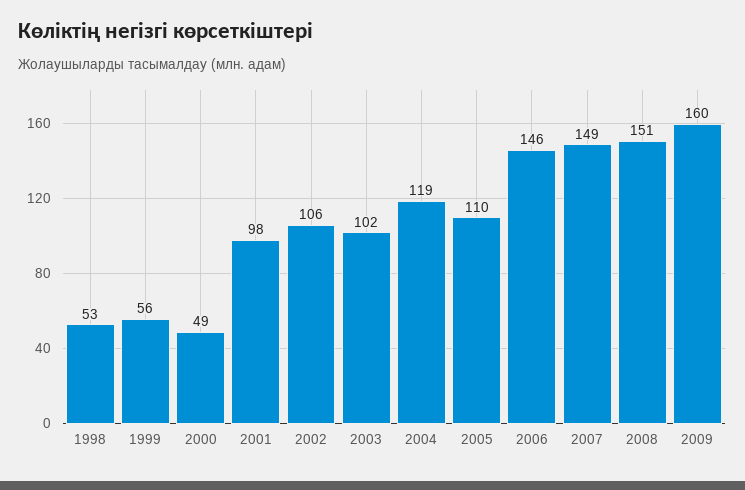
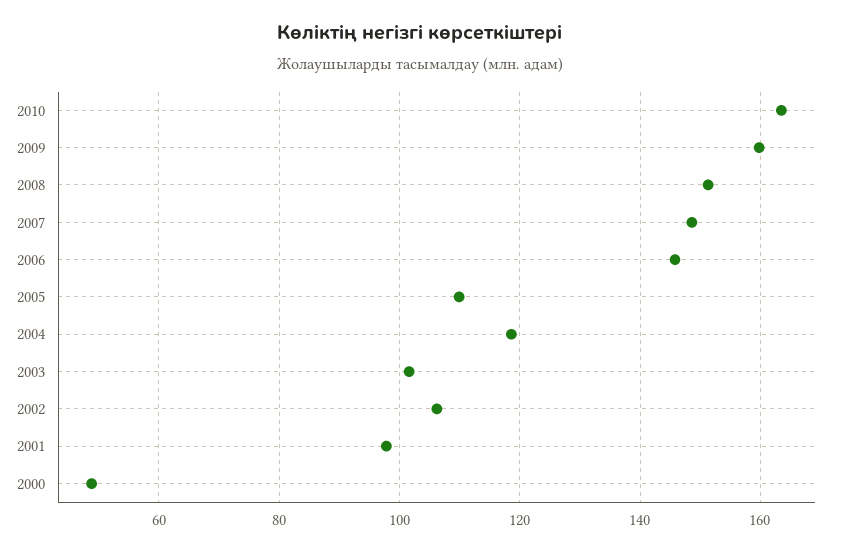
1998: 53 -> none
1999: 56 -> none
2010: none -> 164

